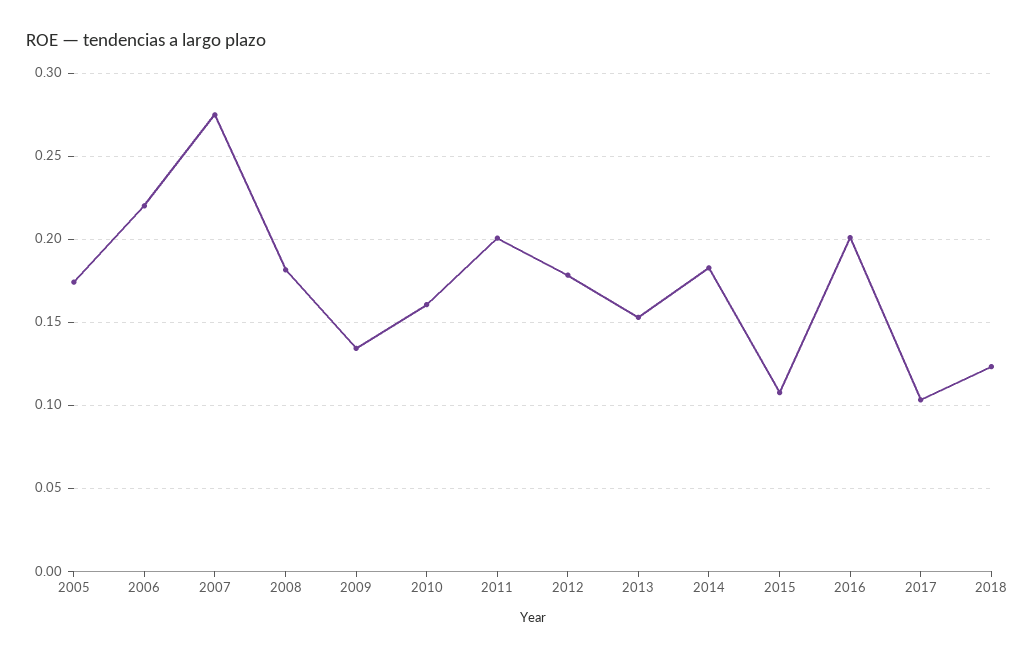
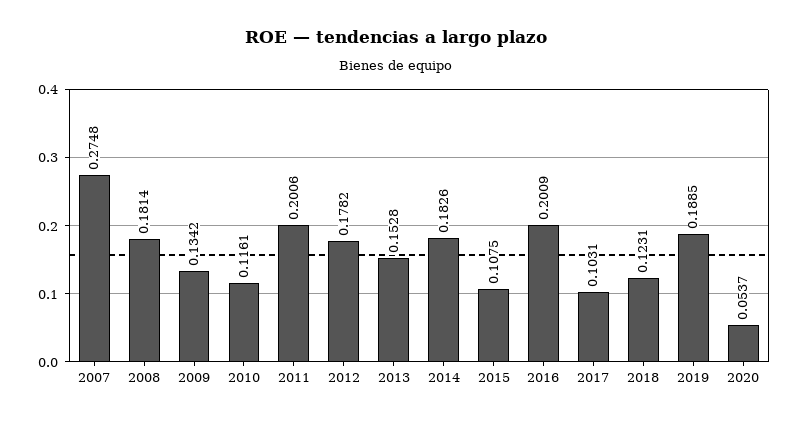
2005: 0.175 -> none
2006: 0.22 -> none
2010: 0.16 -> 0.1161
2019: none -> 0.1885
2020: none -> 0.0537

